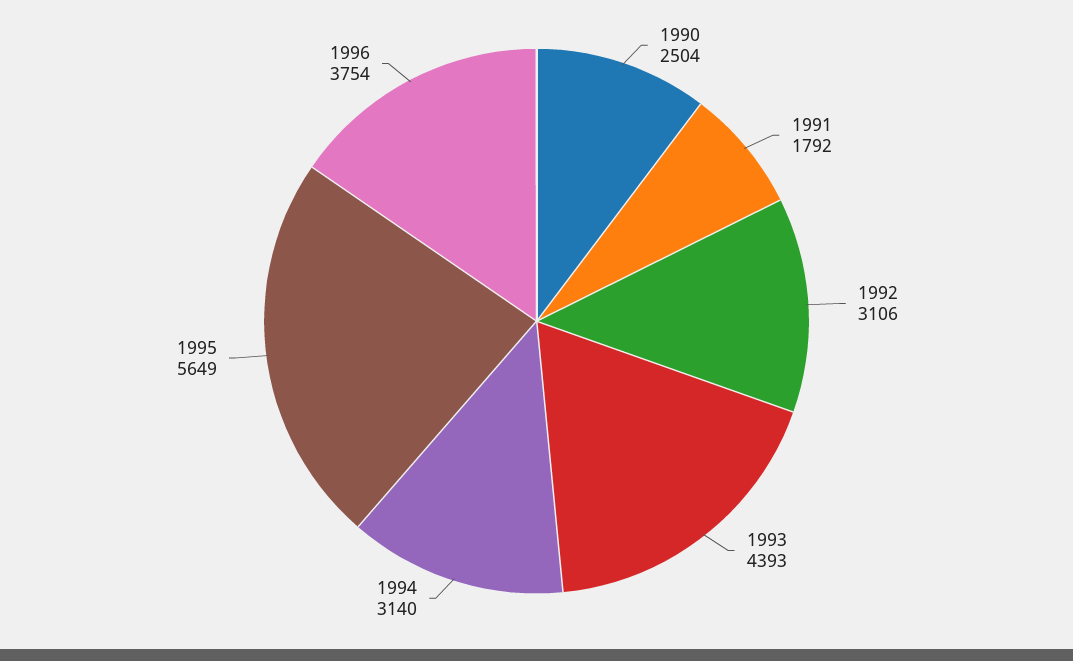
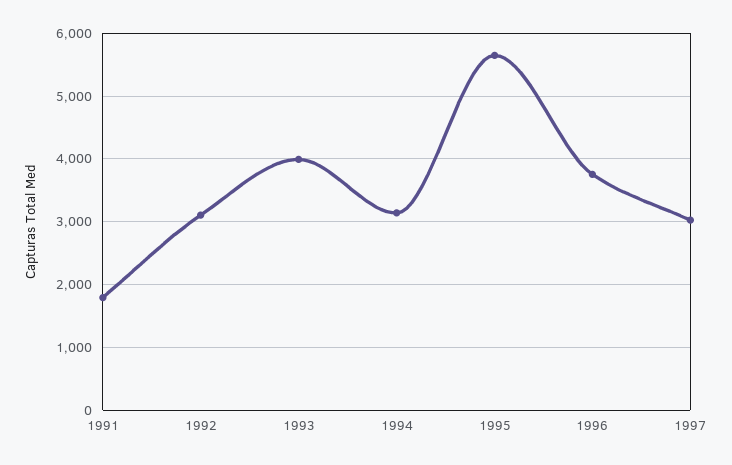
1990: 2504 -> none
1993: 4393 -> 4000
1997: none -> 3000

